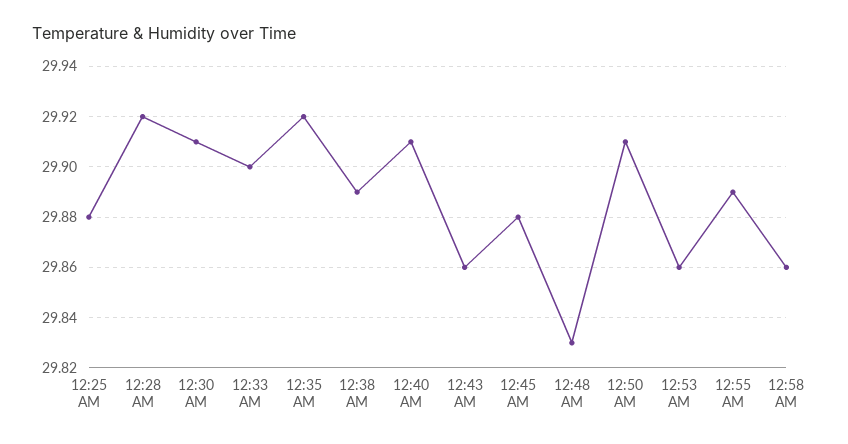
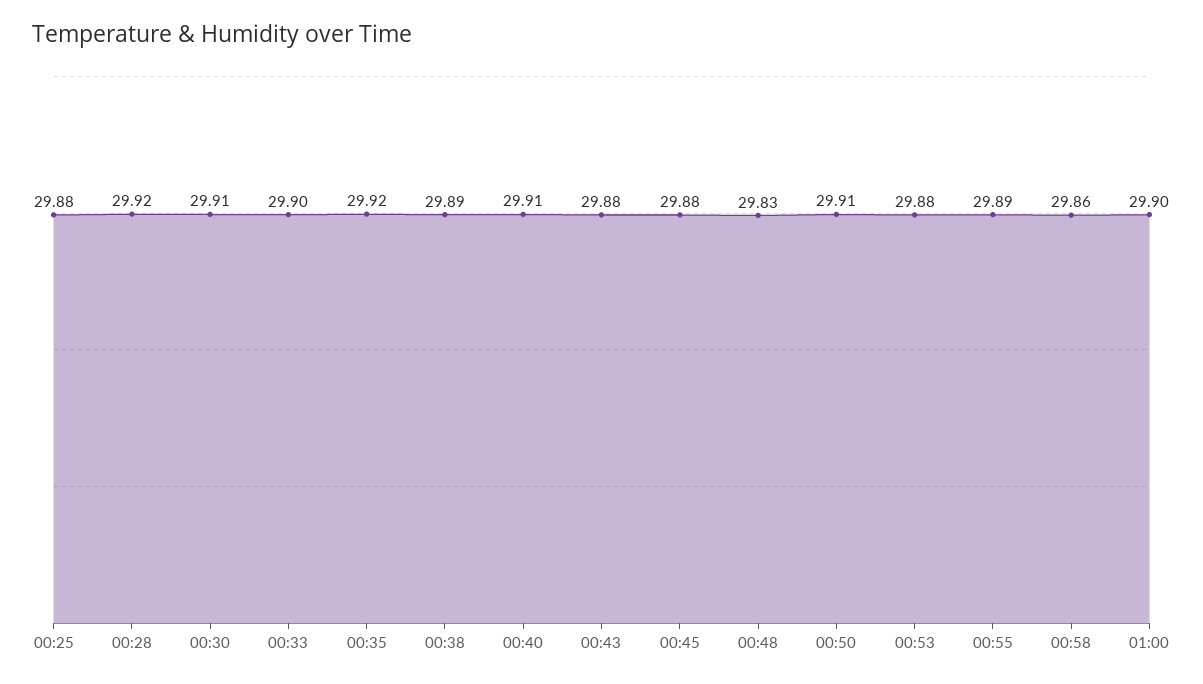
12:43 AM: 29.86 -> 29.88
12:53 AM: 29.86 -> 29.88
01:00: none -> 29.9

